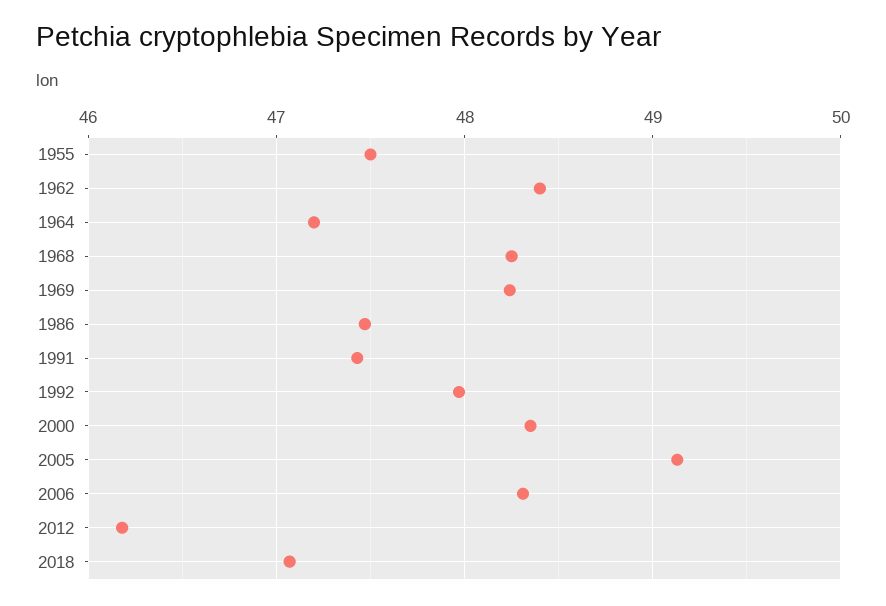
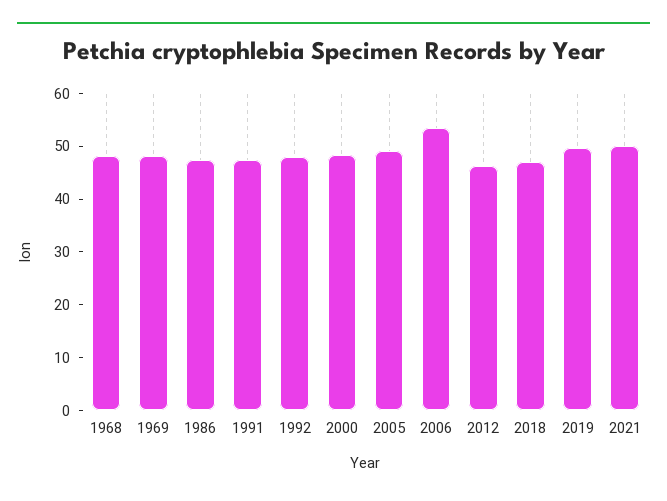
1955: 47.5 -> none
1962: 48.4 -> none
1964: 47.2 -> none
2006: 48.3 -> 54
2019: none -> 50
2021: none -> 50

